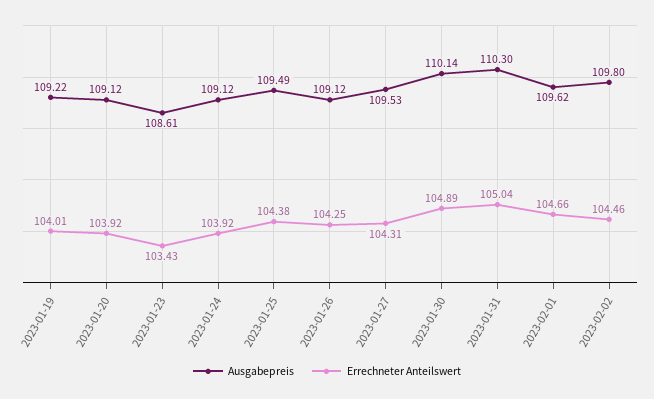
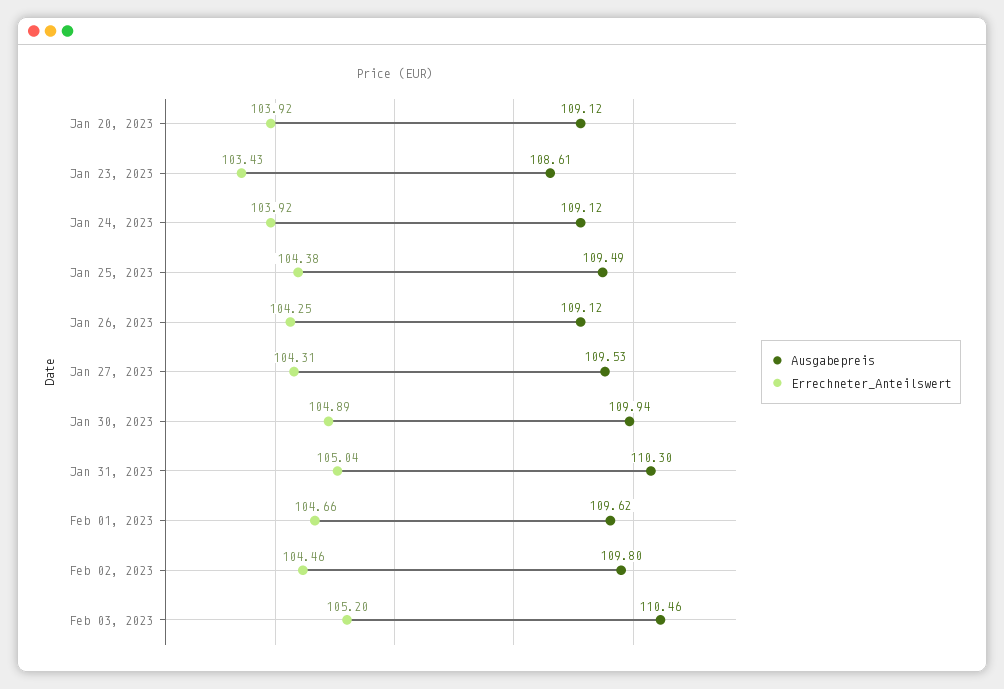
Ausgabepreis, 2023-01-19: 109.22 -> none
Errechneter Anteilswert, 2023-01-19: 104.01 -> none
Ausgabepreis, 2023-01-30: 110.14 -> 109.94
Ausgabepreis, Feb 03, 2023: none -> 110.46
Errechneter Anteilswert, Feb 03, 2023: none -> 105.2

